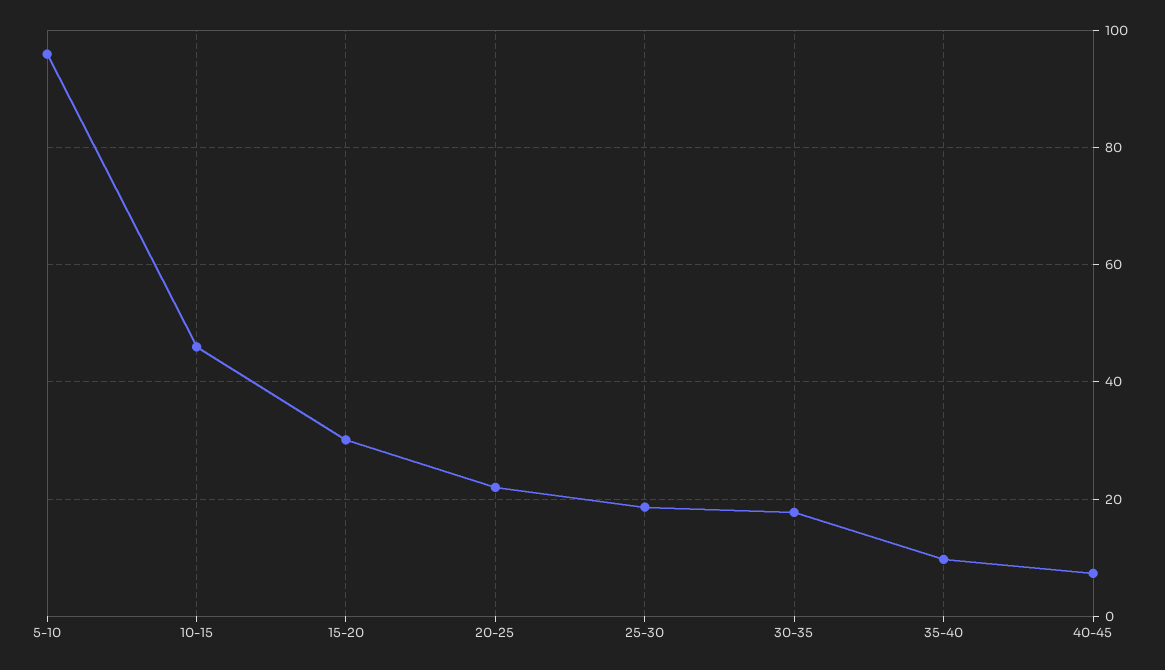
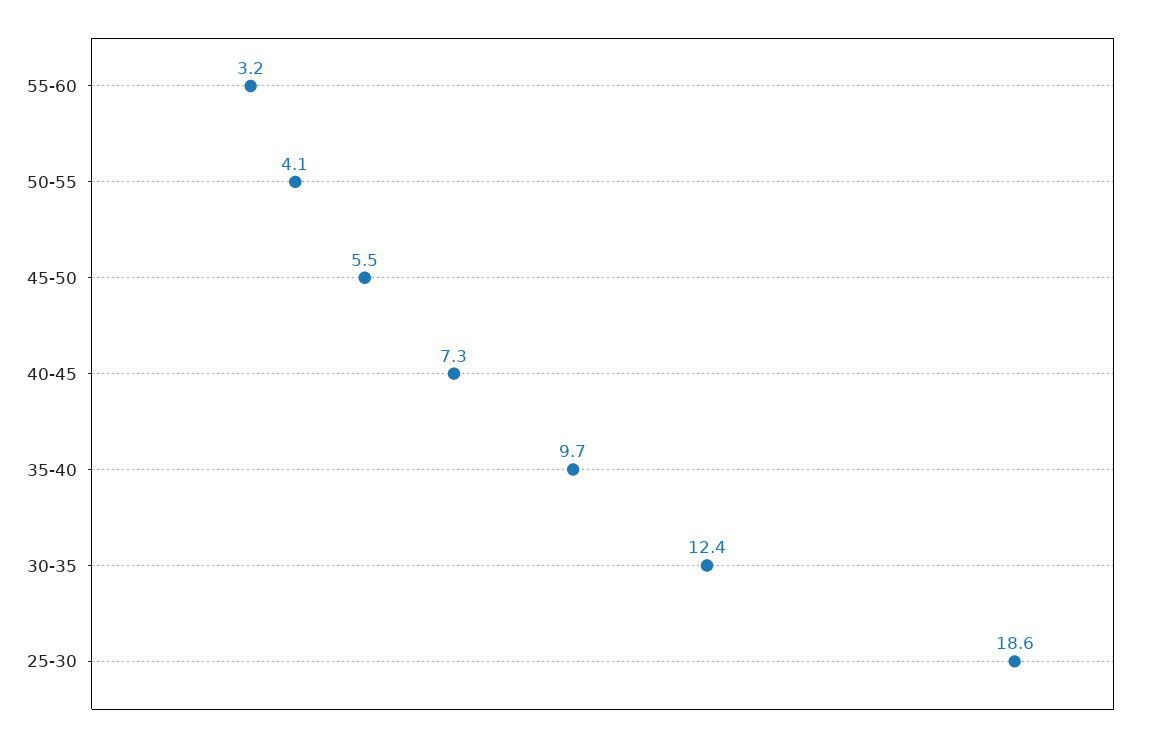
5-10: 96 -> none
10-15: 46 -> none
15-20: 30 -> none
20-25: 22 -> none
30-35: 18 -> 12.4
55-60: none -> 3.2
50-55: none -> 4.1
45-50: none -> 5.5

